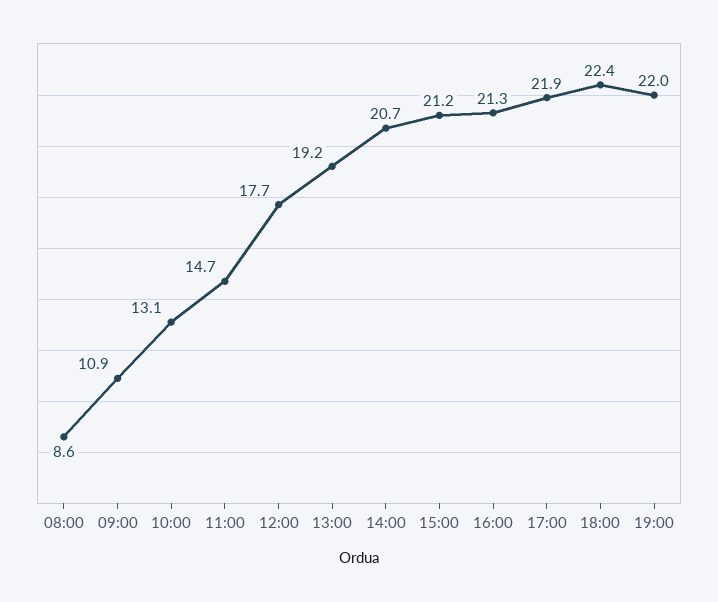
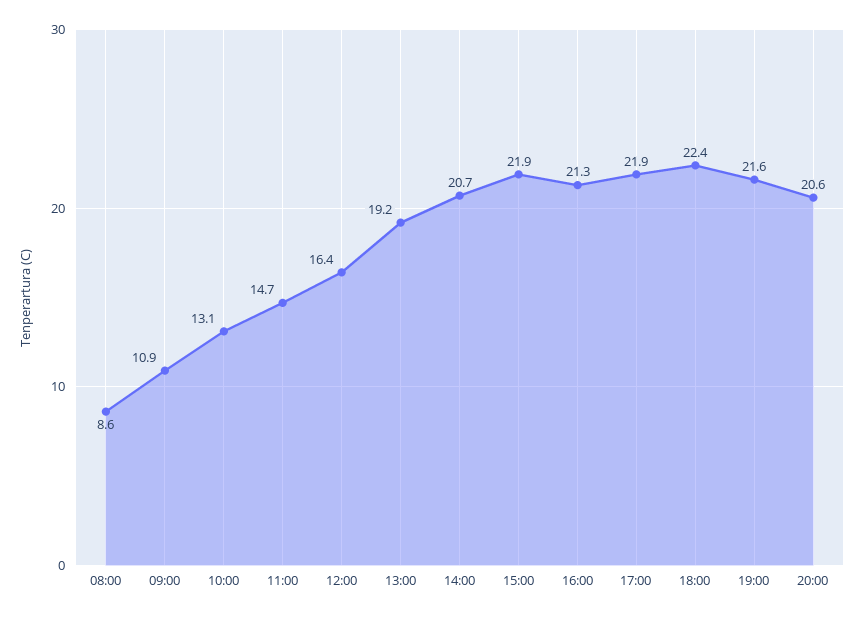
12:00: 17.7 -> 16.4
15:00: 21.2 -> 21.9
19:00: 22 -> 21.6
20:00: none -> 20.6

